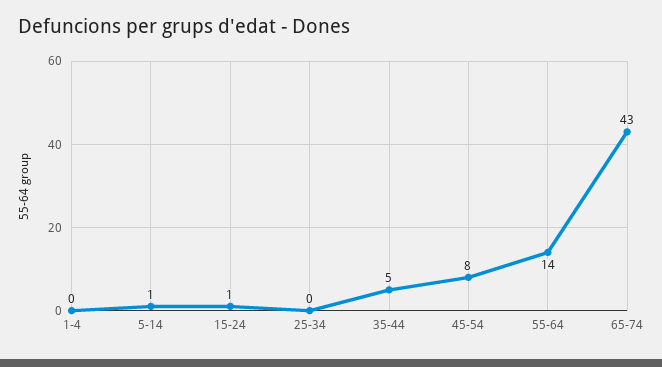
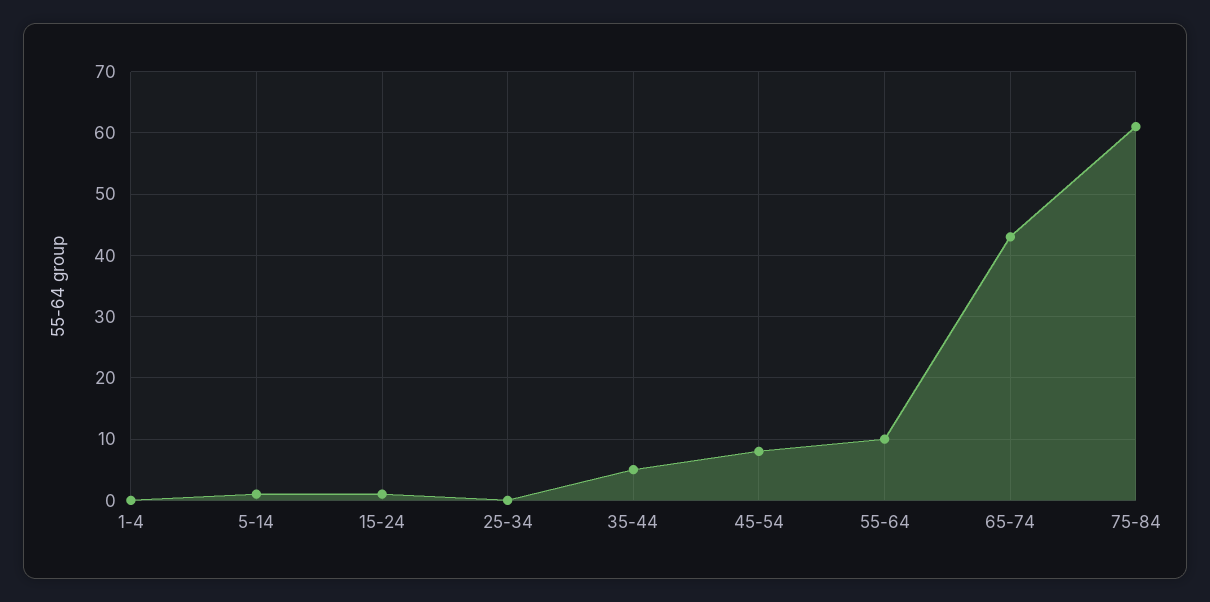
55-64: 14 -> 10
75-84: none -> 61

